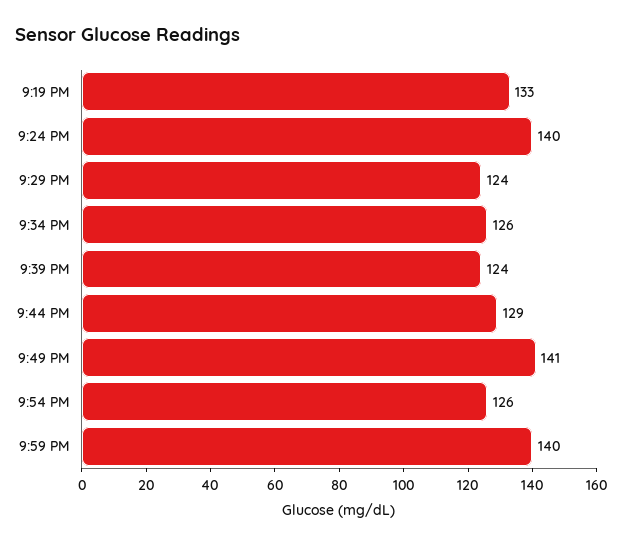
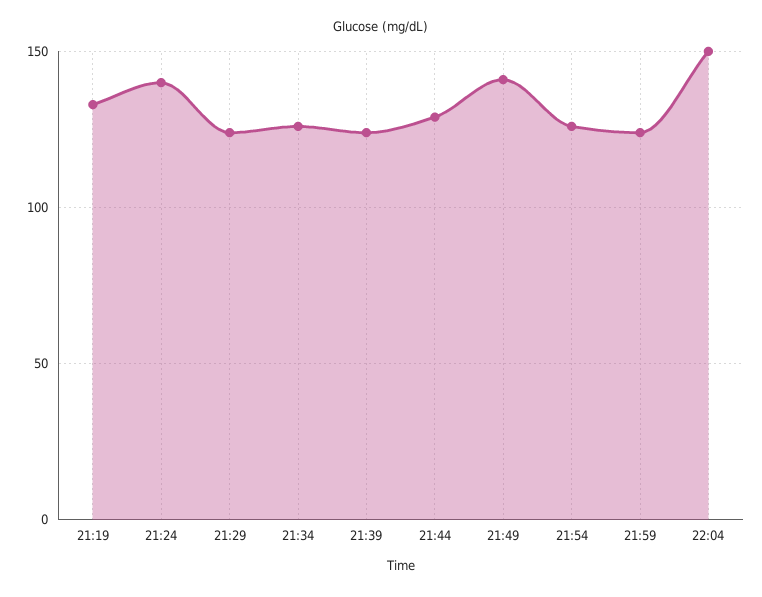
9:59 PM: 140 -> 125
22:04: none -> 150

